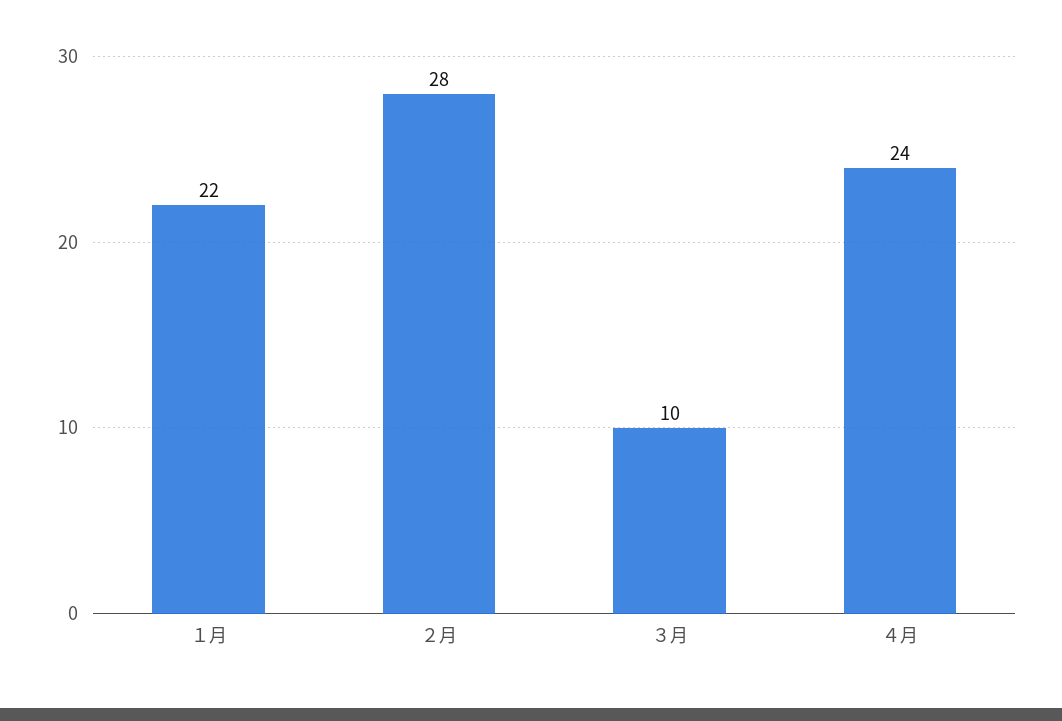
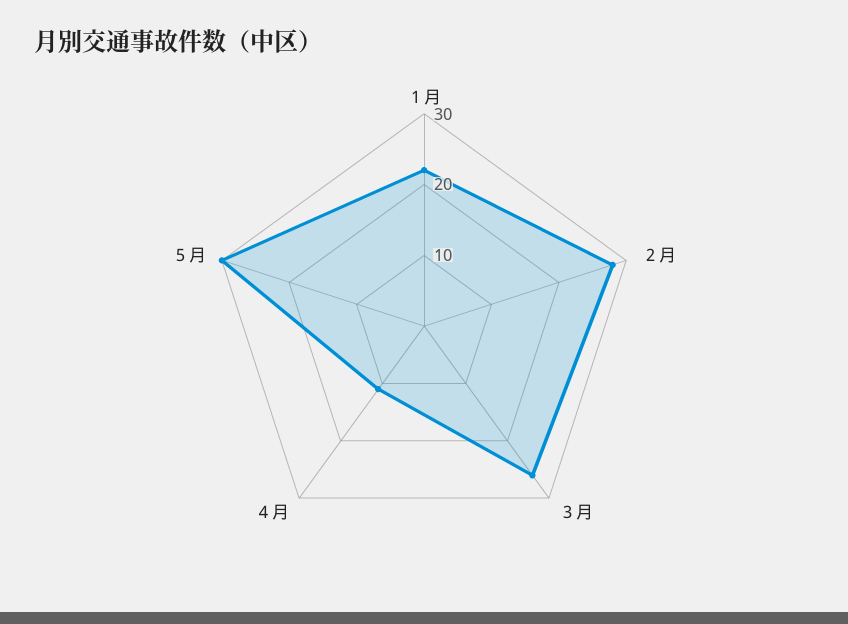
３月: 10 -> 25
４月: 24 -> 10
５月: none -> 30

